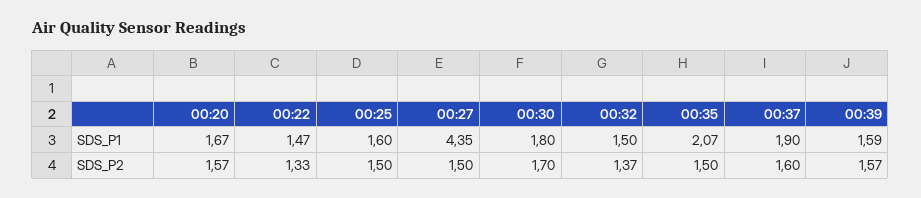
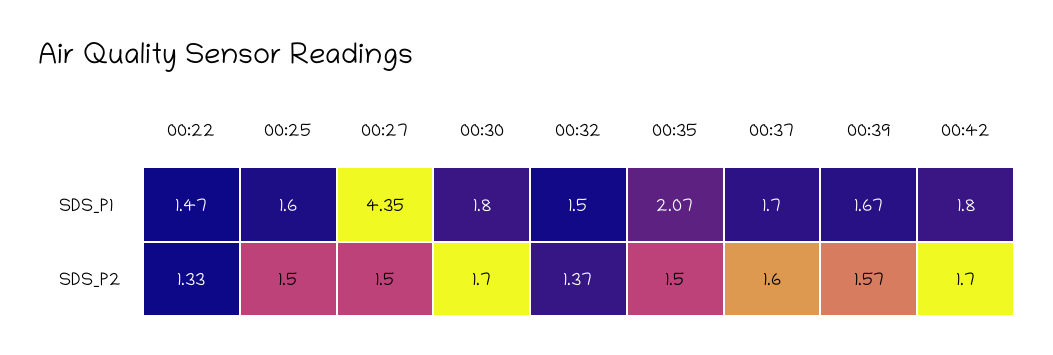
00:20, SDS_P1: 1.67 -> none
00:37, SDS_P1: 1.9 -> 1.7
00:39, SDS_P1: 1.59 -> 1.67
00:20, SDS_P2: 1.57 -> none
00:42, SDS_P1: none -> 1.8
00:42, SDS_P2: none -> 1.7

